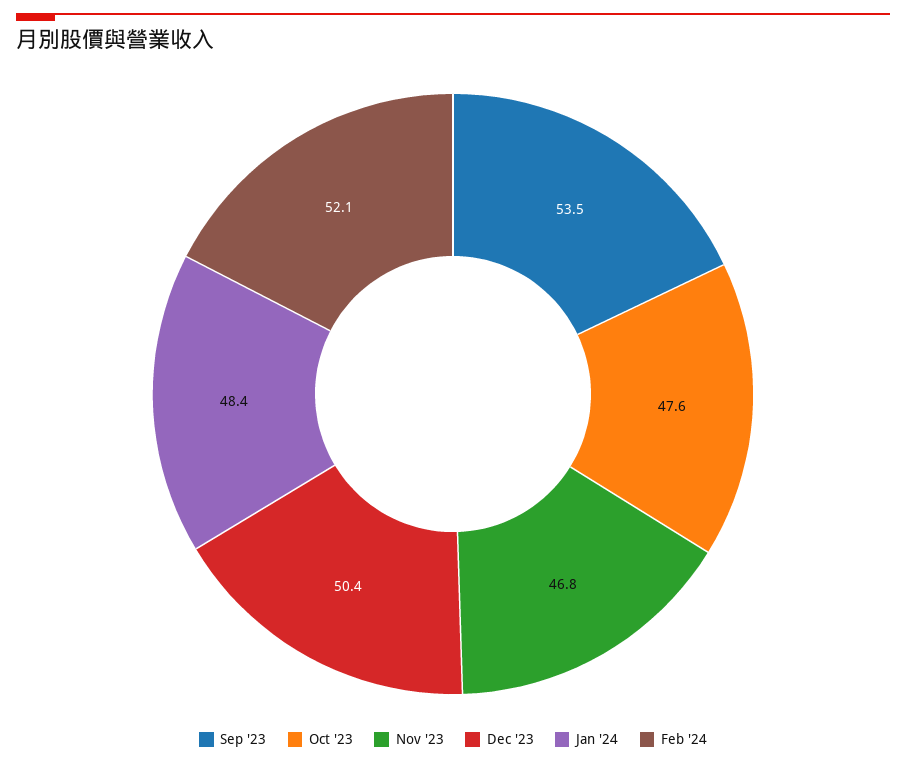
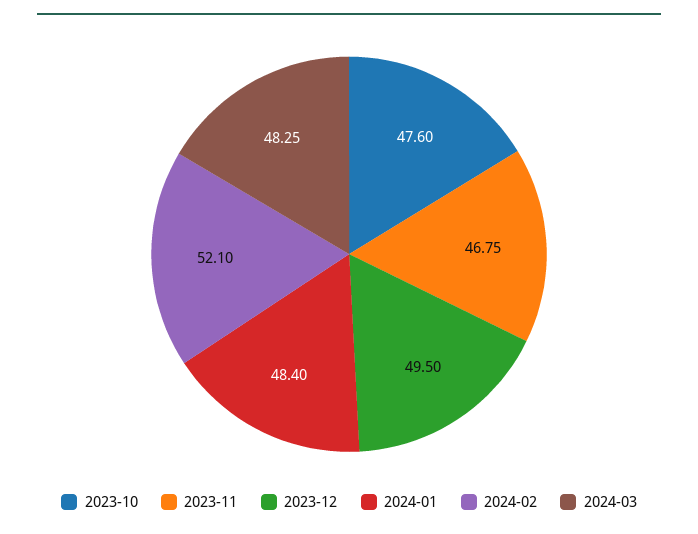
Sep '23: 53.5 -> none
Dec '23: 50.4 -> 49.5
2024-03: none -> 48.25

